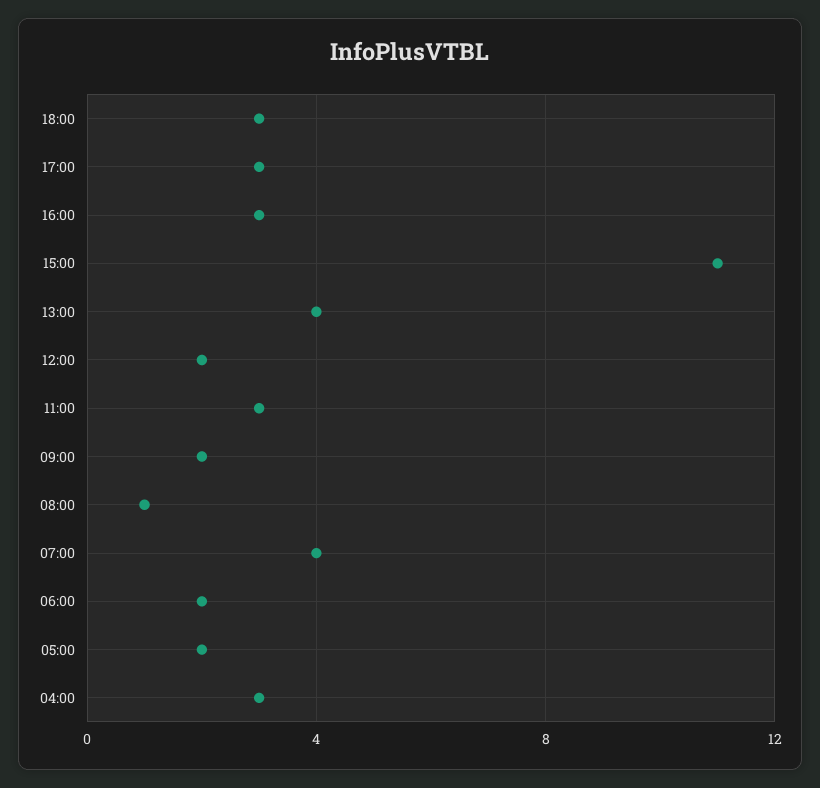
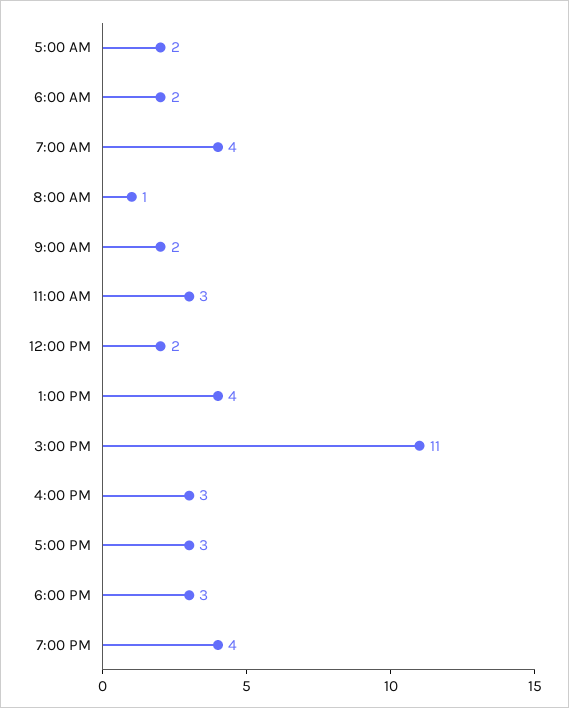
04:00: 3 -> none
7:00 PM: none -> 4

